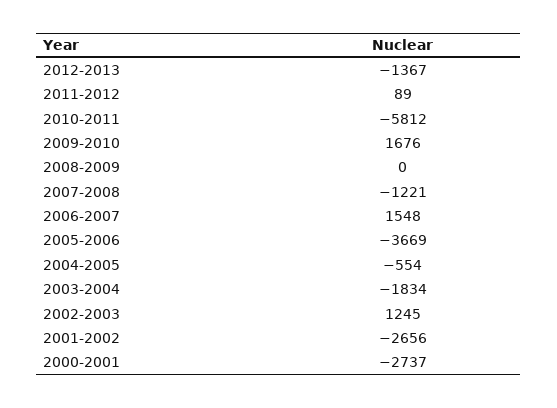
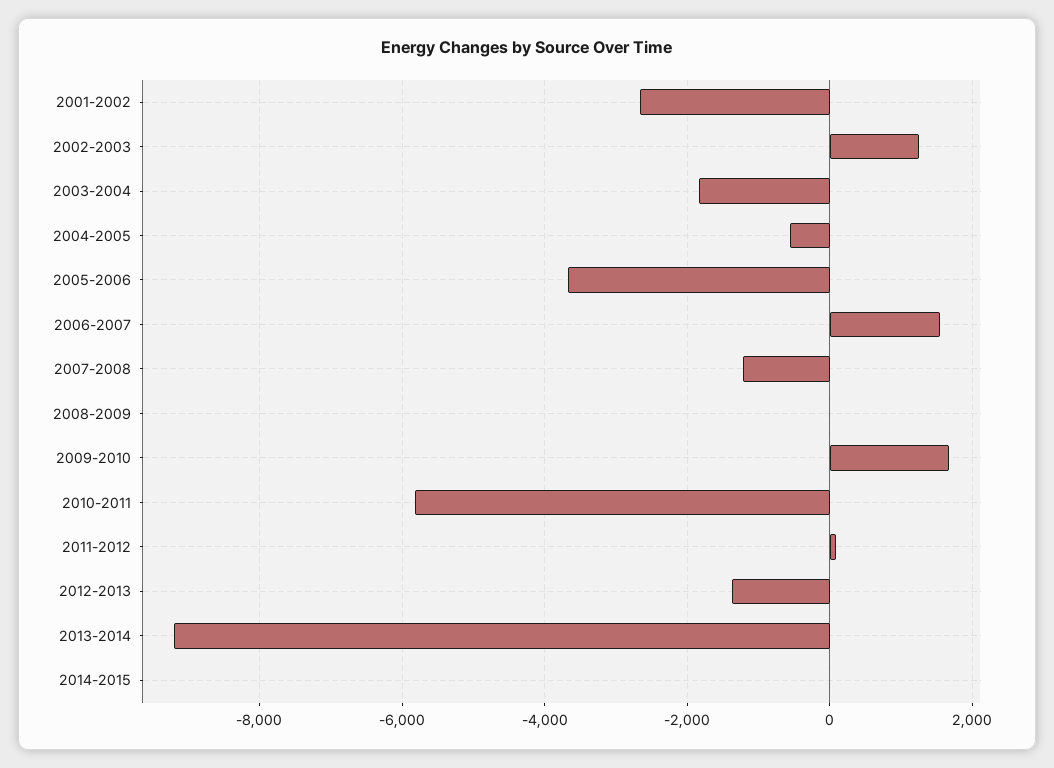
2000-2001: -2737 -> none
2013-2014: none -> -9200
2014-2015: none -> 0

